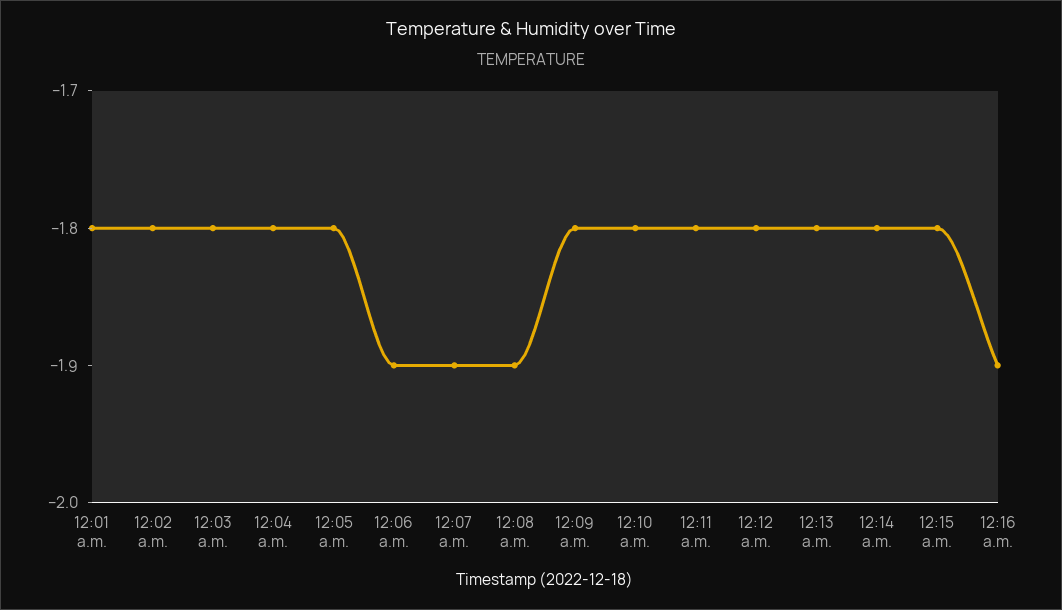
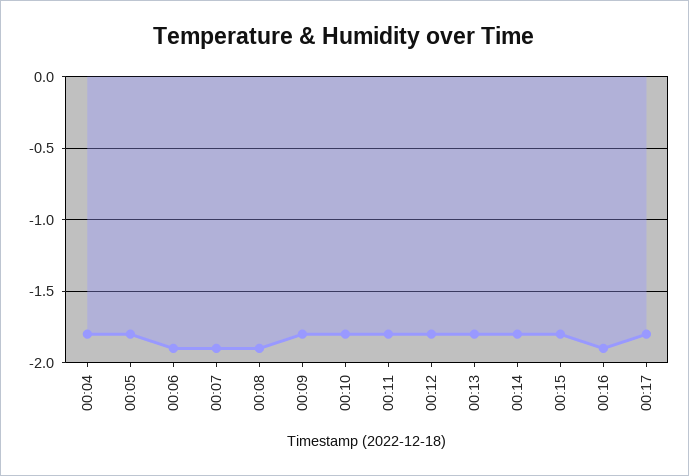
12:01 a.m.: -1.8 -> none
12:02 a.m.: -1.8 -> none
12:03 a.m.: -1.8 -> none
00:17: none -> -1.8

